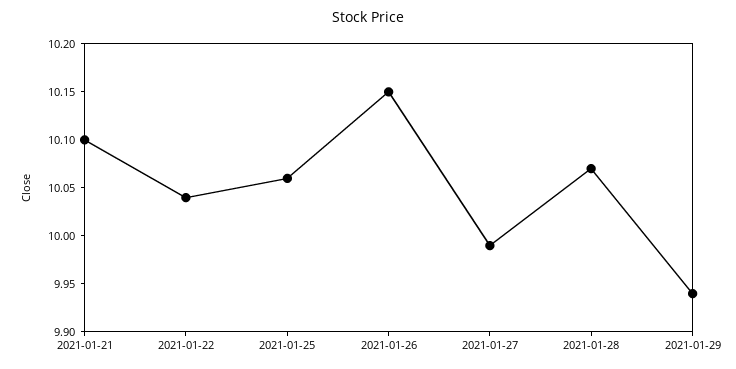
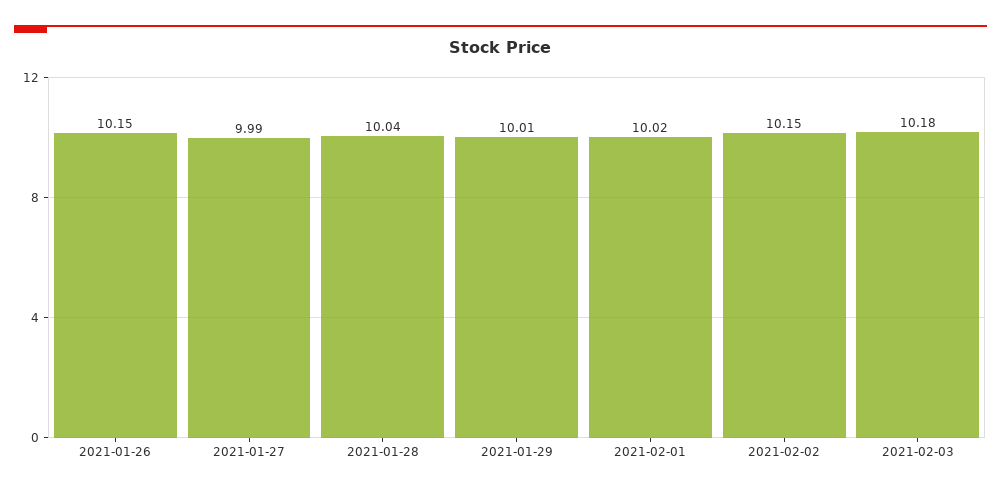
2021-01-21: 10.1 -> none
2021-01-22: 10.04 -> none
2021-01-25: 10.06 -> none
2021-01-28: 10.07 -> 10.04
2021-01-29: 9.94 -> 10.01
2021-02-01: none -> 10.02
2021-02-02: none -> 10.15
2021-02-03: none -> 10.18

